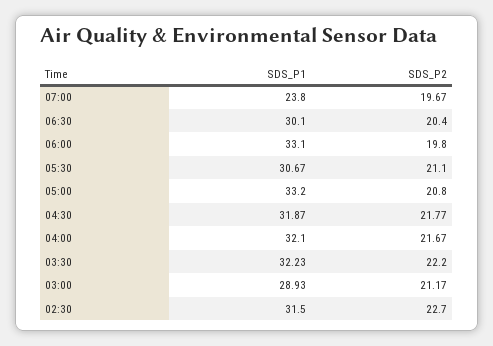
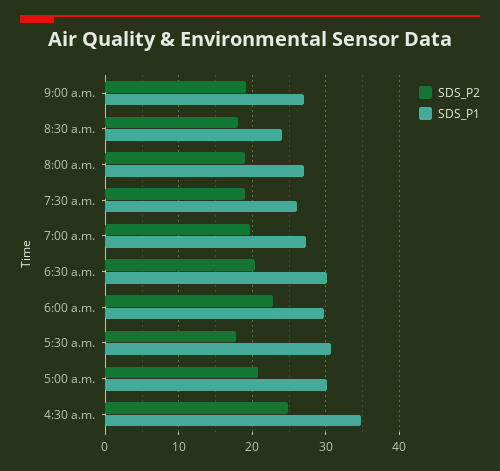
SDS_P1, 07:00: 23.8 -> 27
SDS_P1, 06:00: 33.1 -> 30
SDS_P2, 06:00: 19.8 -> 23
SDS_P2, 05:30: 21.1 -> 18
SDS_P1, 05:00: 33.2 -> 30
SDS_P1, 04:30: 31.87 -> 35
SDS_P2, 04:30: 21.77 -> 25
SDS_P1, 04:00: 32.1 -> none
SDS_P2, 04:00: 21.67 -> none
SDS_P1, 03:30: 32.23 -> none
SDS_P2, 03:30: 22.2 -> none
SDS_P1, 03:00: 28.93 -> none
SDS_P2, 03:00: 21.17 -> none
SDS_P1, 02:30: 31.5 -> none
SDS_P2, 02:30: 22.7 -> none
SDS_P2, 9:00 a.m.: none -> 19
SDS_P1, 9:00 a.m.: none -> 27
SDS_P2, 8:30 a.m.: none -> 18
SDS_P1, 8:30 a.m.: none -> 24
SDS_P2, 8:00 a.m.: none -> 19
SDS_P1, 8:00 a.m.: none -> 27
SDS_P2, 7:30 a.m.: none -> 19
SDS_P1, 7:30 a.m.: none -> 26

